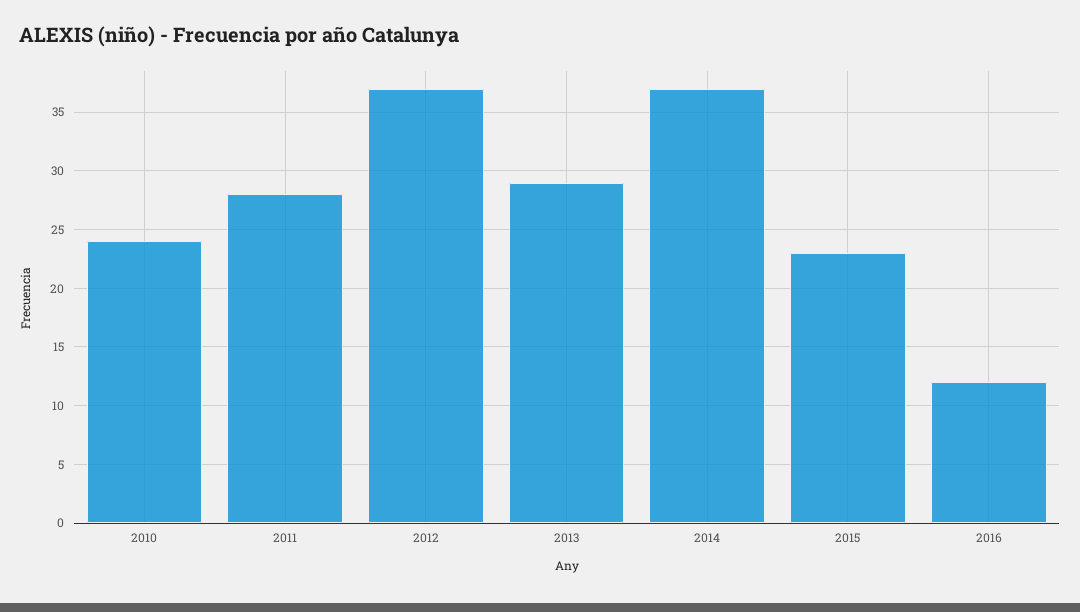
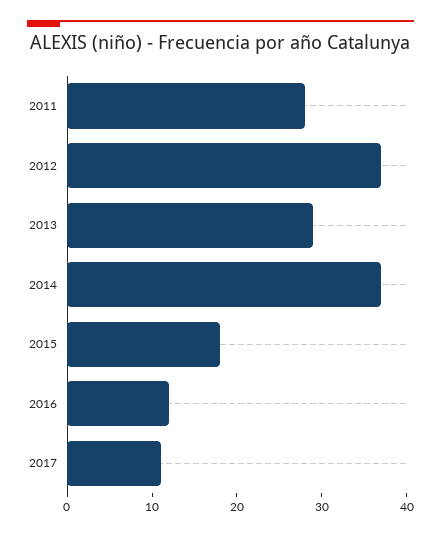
2010: 24 -> none
2015: 23 -> 18
2017: none -> 11

